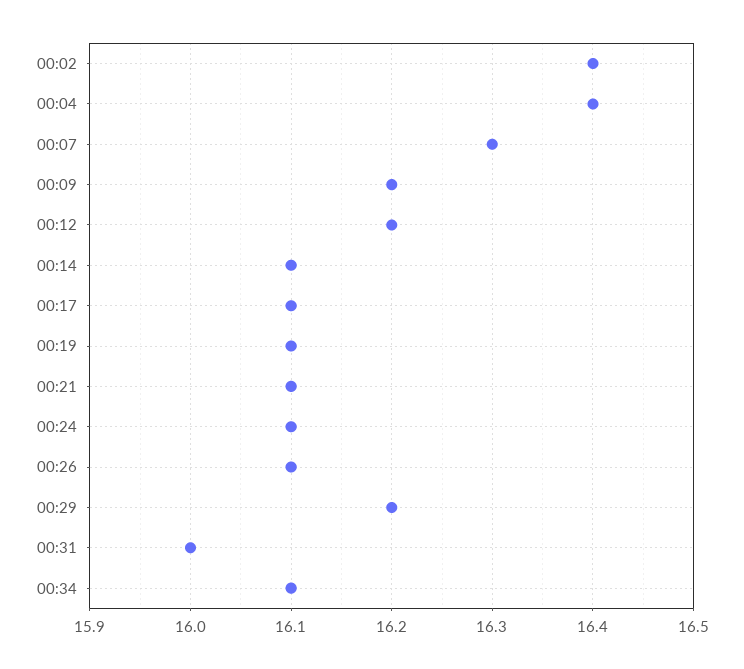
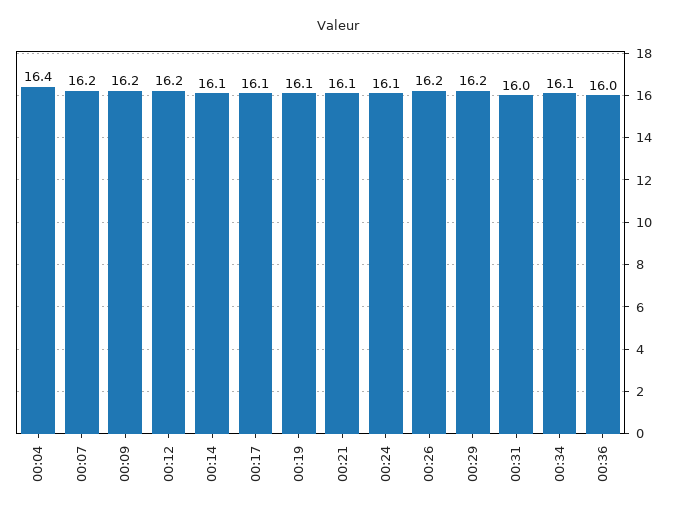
00:02: 16.4 -> none
00:07: 16.3 -> 16.2
00:26: 16.1 -> 16.2
00:36: none -> 16

